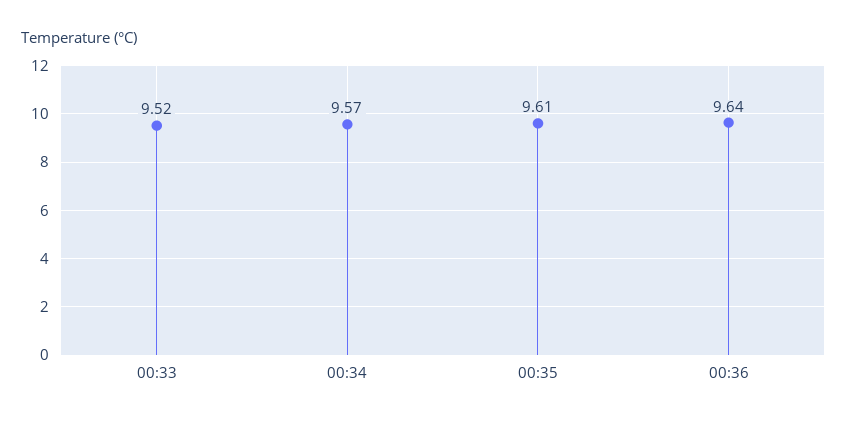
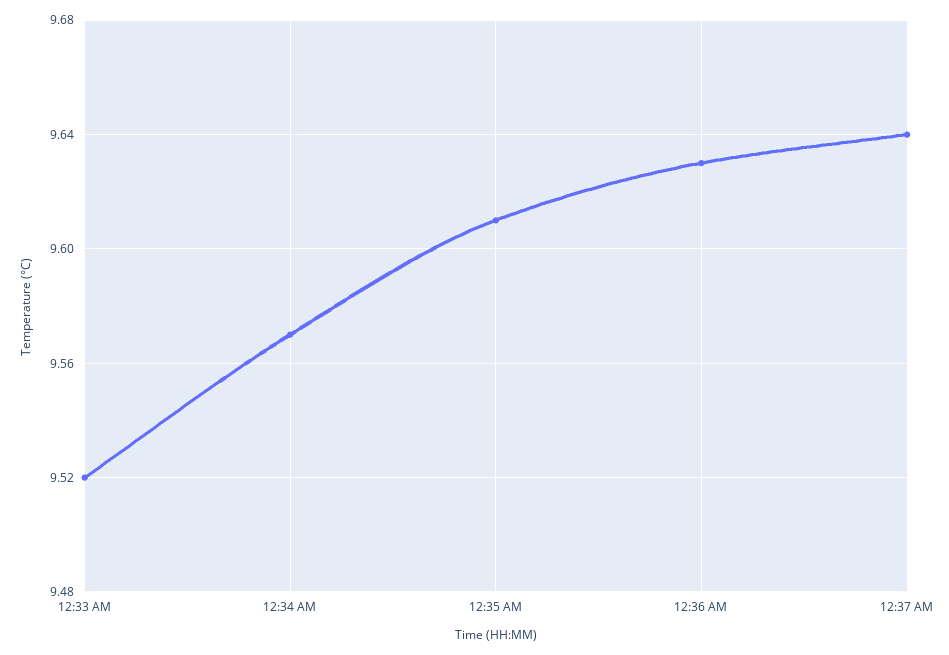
00:36: 9.64 -> 9.63
12:37 AM: none -> 9.64

